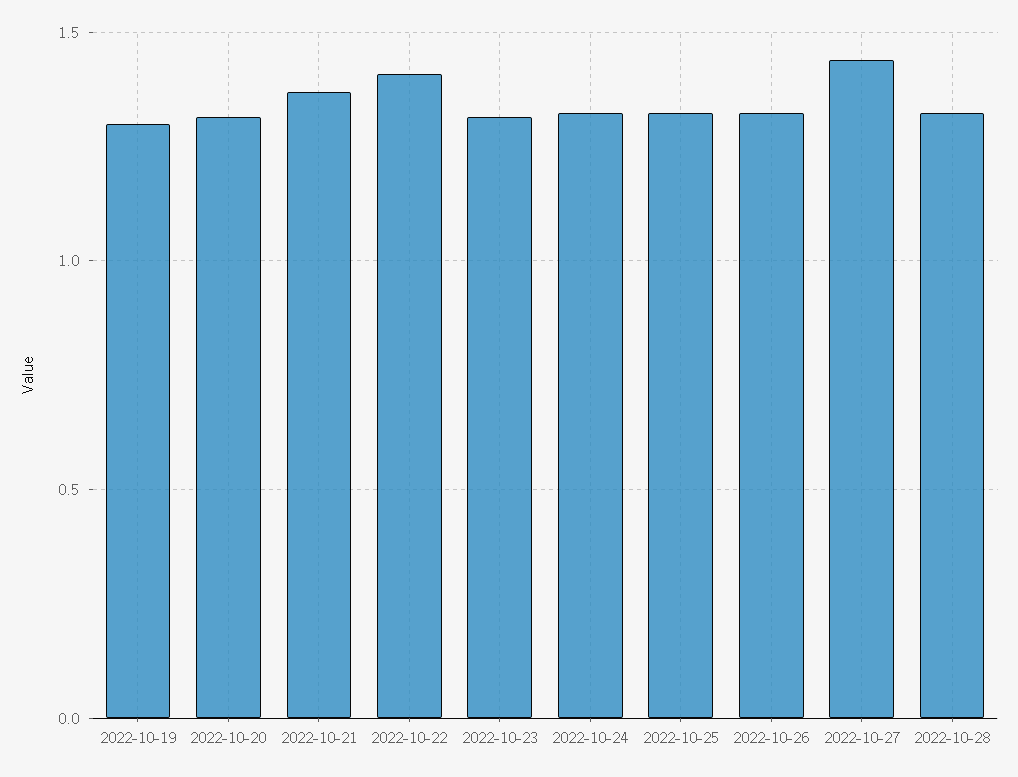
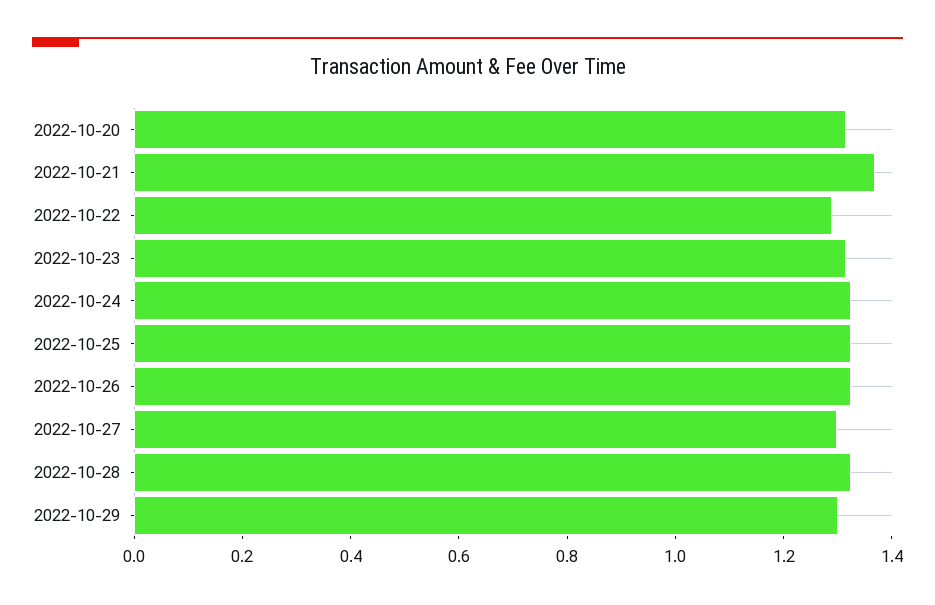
2022-10-19: 1.3 -> none
2022-10-22: 1.4 -> 1.3
2022-10-27: 1.45 -> 1.3
2022-10-29: none -> 1.3

